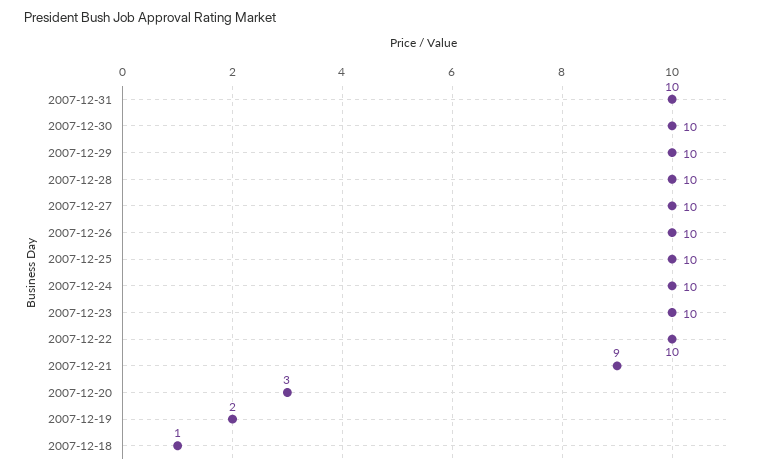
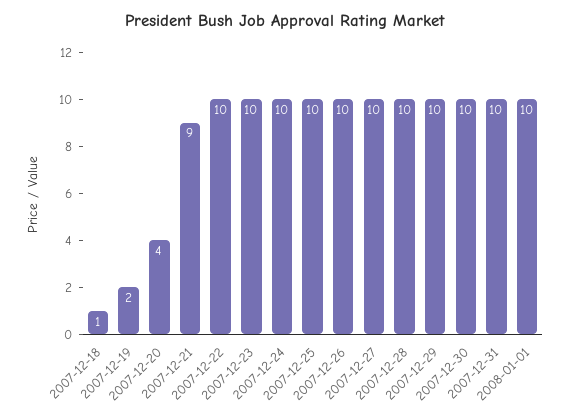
2007-12-20: 3 -> 4
2008-01-01: none -> 10

